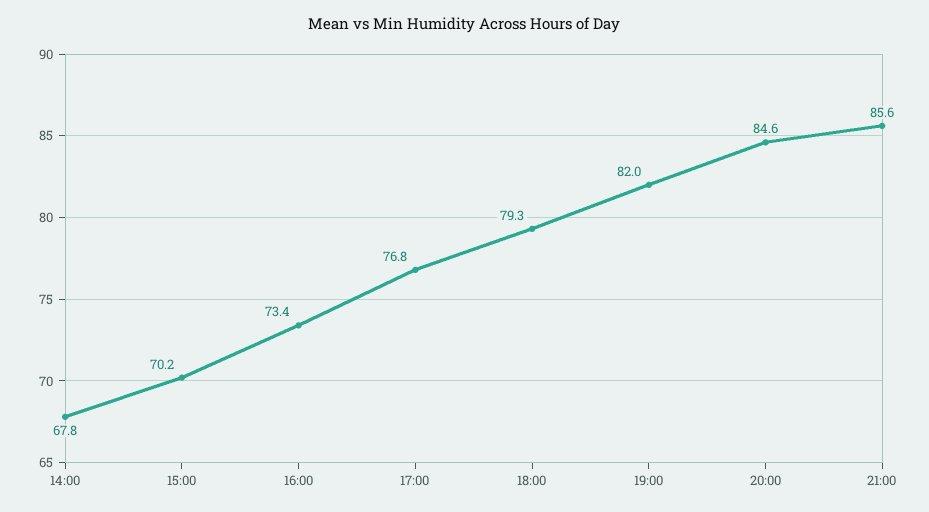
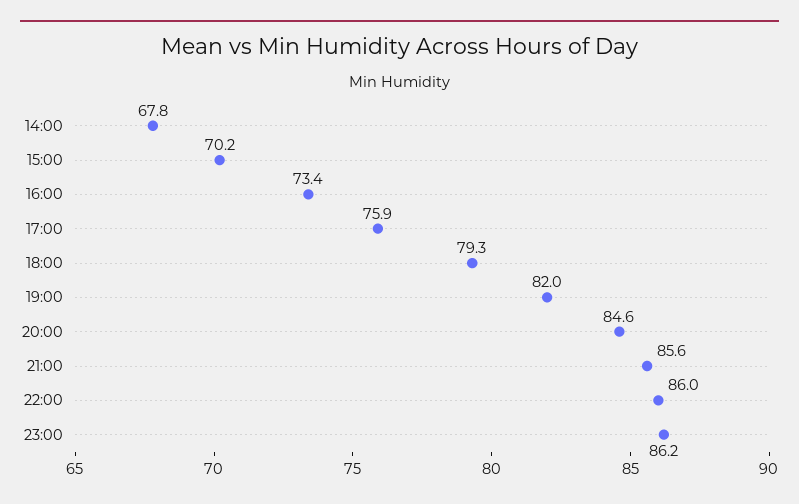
17:00: 76.8 -> 75.9
22:00: none -> 86
23:00: none -> 86.2

